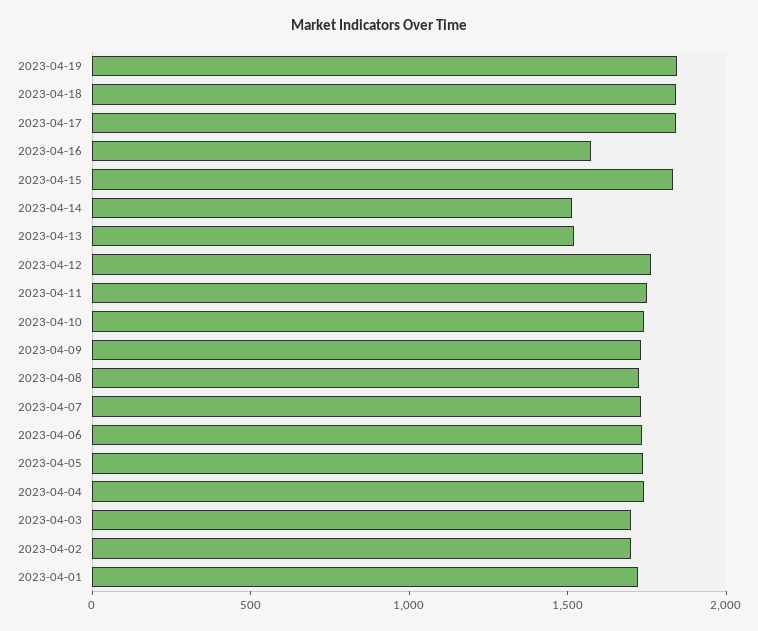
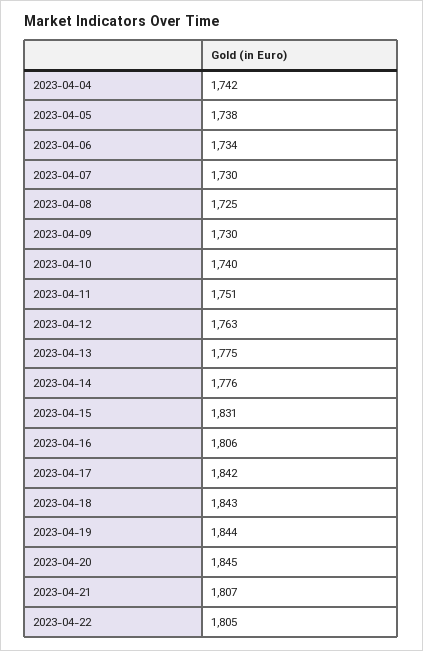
2023-04-16: 1600 -> 1806
2023-04-14: 1500 -> 1776
2023-04-13: 1500 -> 1775
2023-04-03: 1700 -> none
2023-04-02: 1700 -> none
2023-04-01: 1700 -> none
2023-04-20: none -> 1845
2023-04-21: none -> 1807
2023-04-22: none -> 1805

